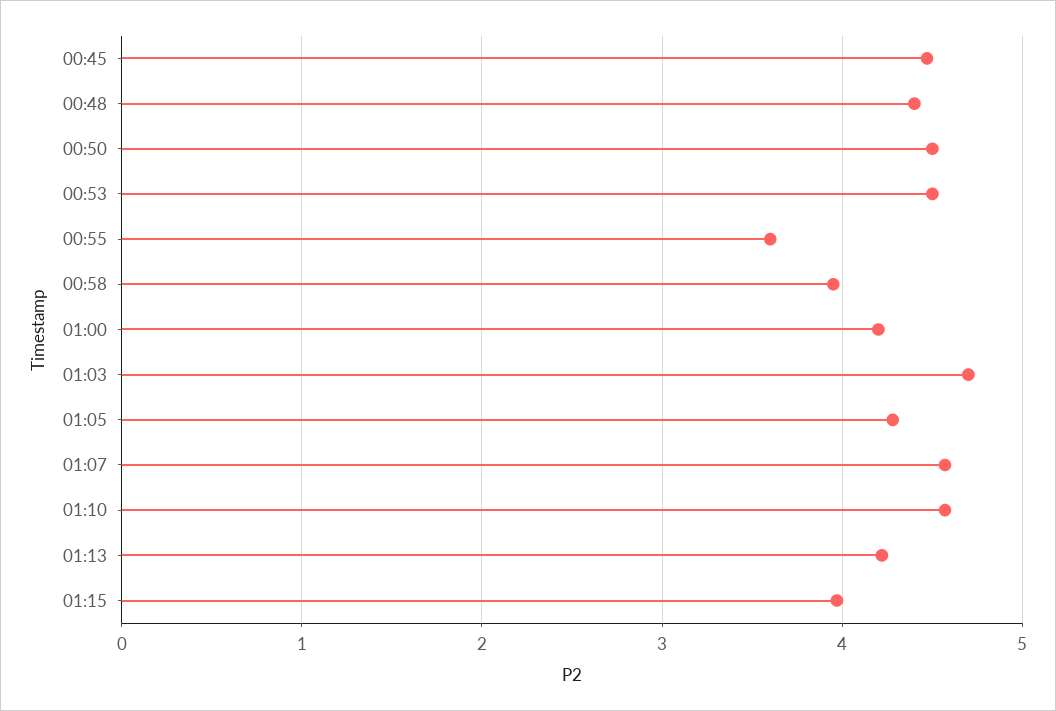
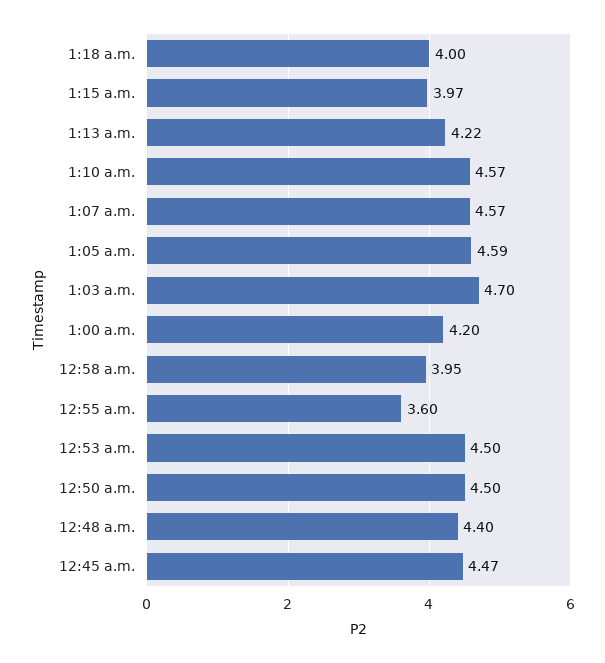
01:05: 4.3 -> 4.59
1:18 a.m.: none -> 4

